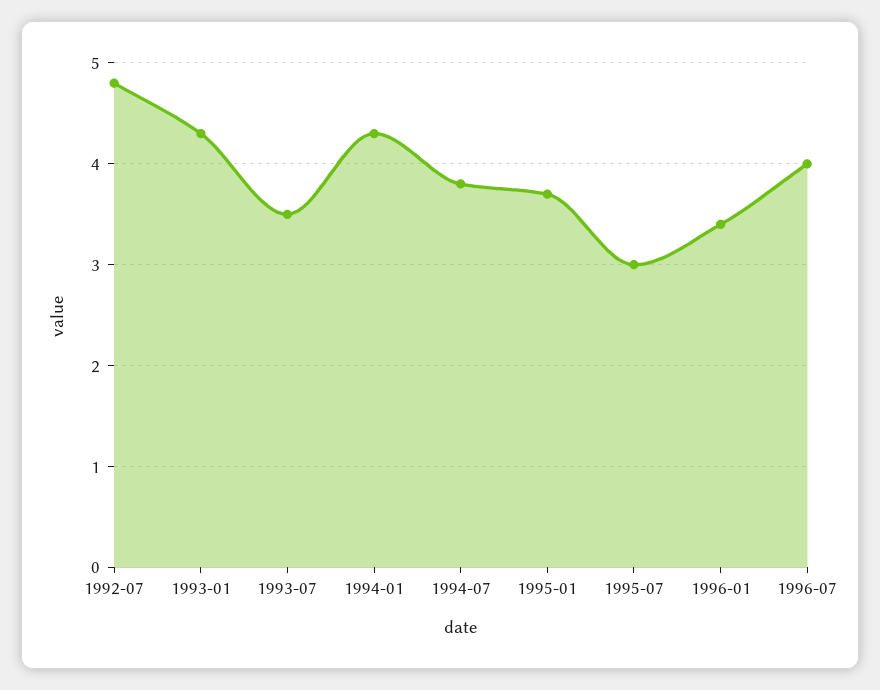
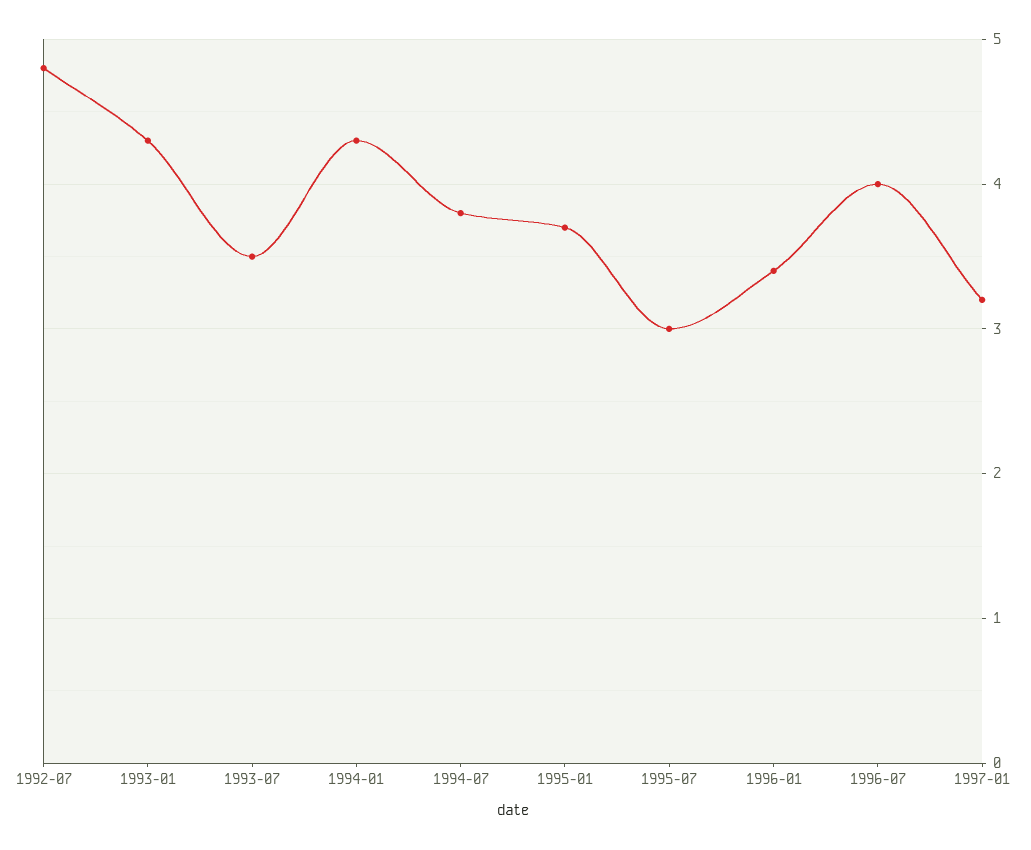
1997-01: none -> 3.2

